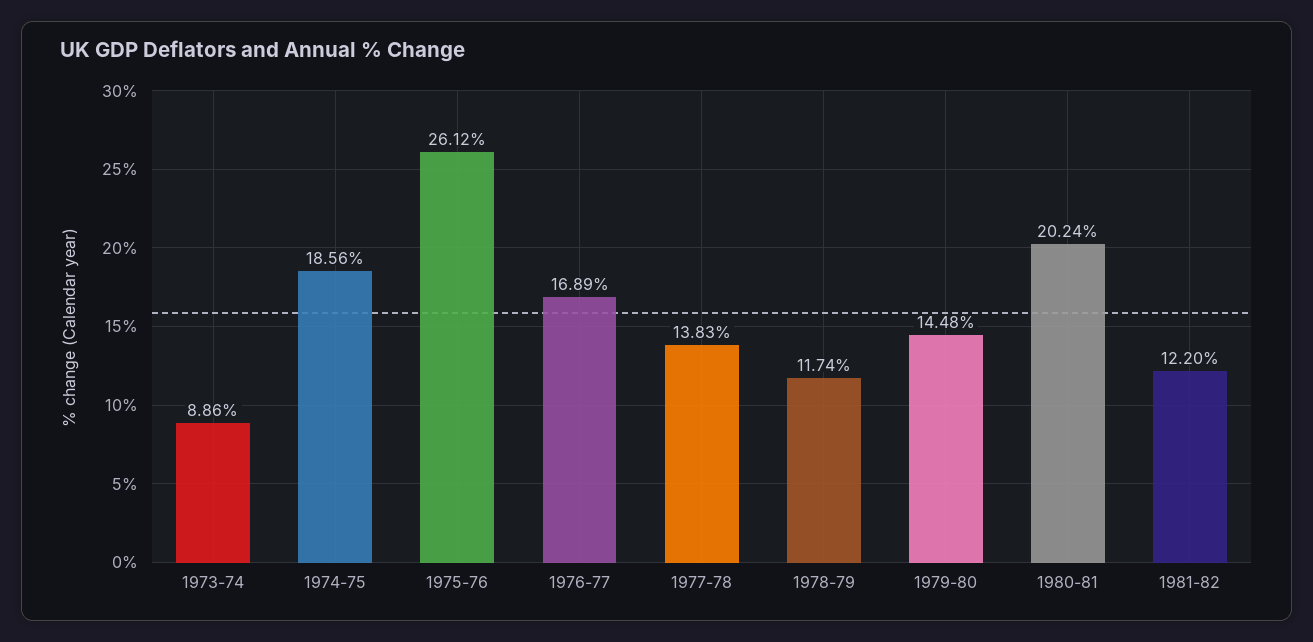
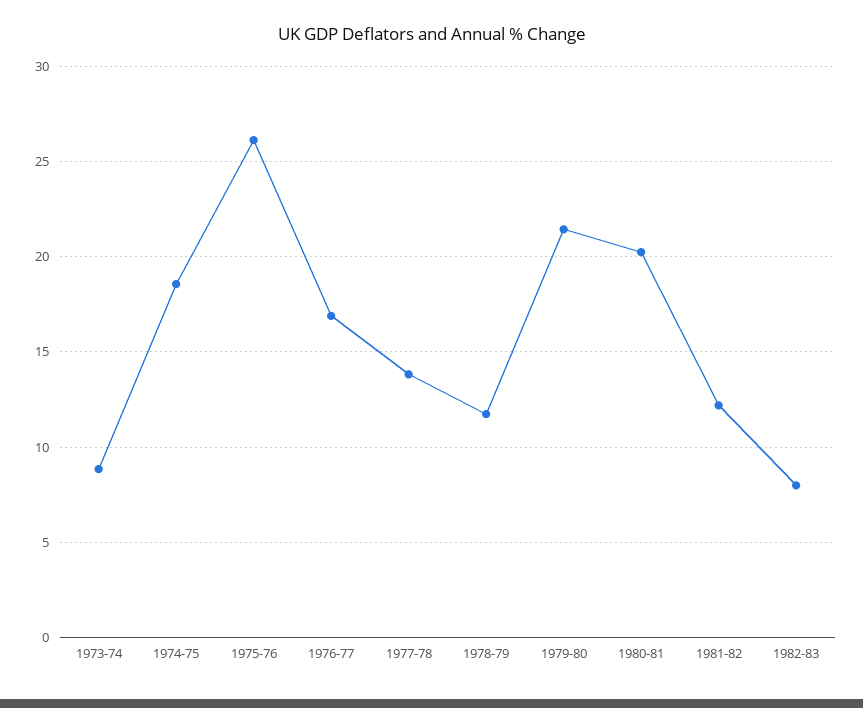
1979-80: 14.48 -> 21.5
1982-83: none -> 8

